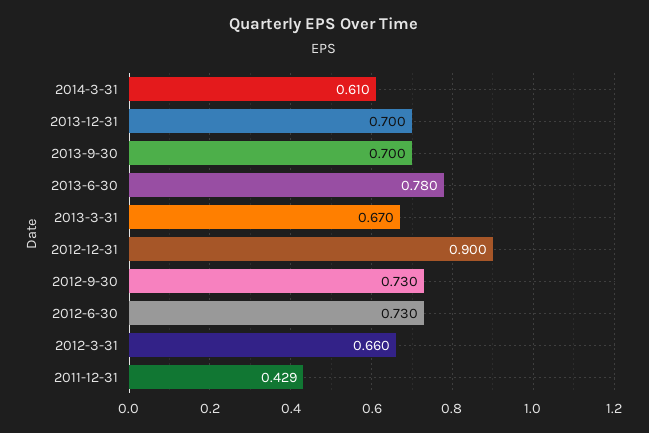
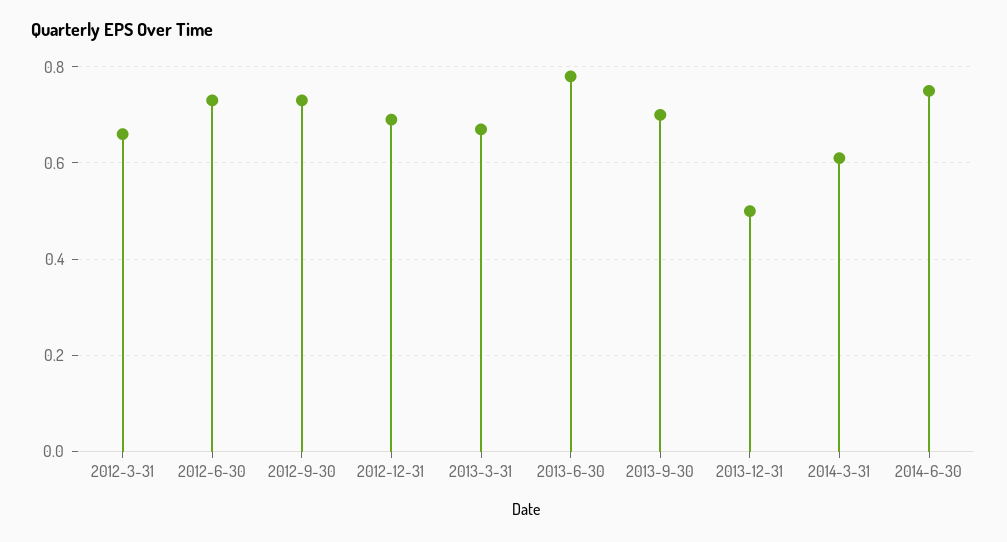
2013-12-31: 0.7 -> 0.5
2012-12-31: 0.9 -> 0.7
2011-12-31: 0.429 -> none
2014-6-30: none -> 0.75

